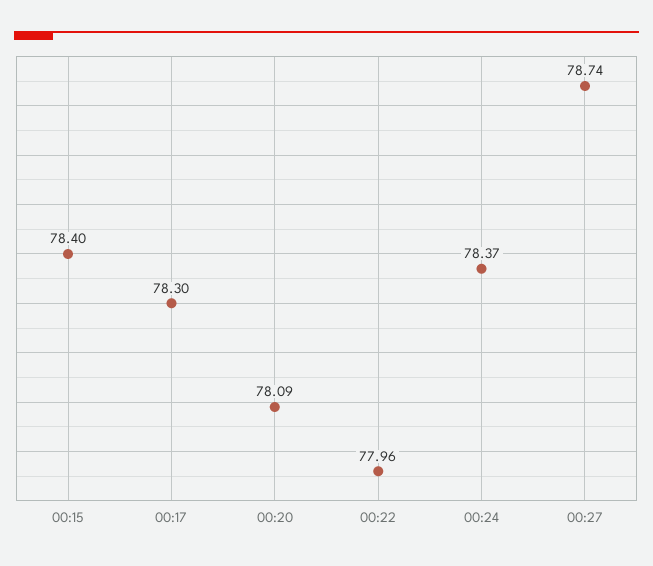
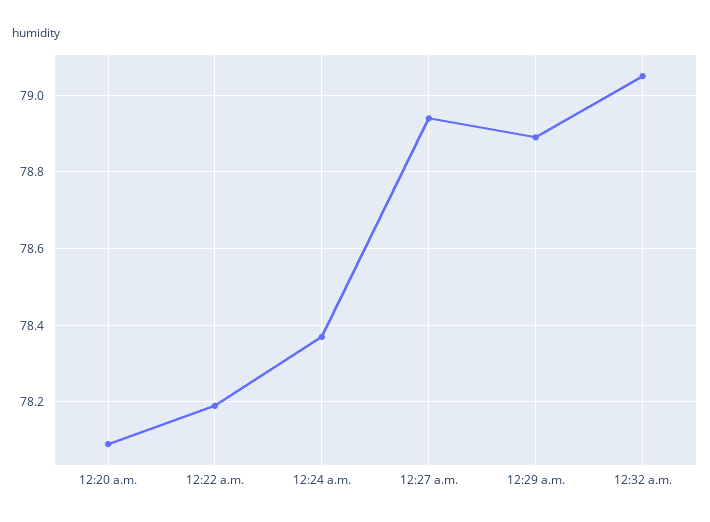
00:15: 78.4 -> none
00:17: 78.3 -> none
00:22: 77.96 -> 78.2
00:27: 78.74 -> 78.95
12:29 a.m.: none -> 78.9
12:32 a.m.: none -> 79.05

